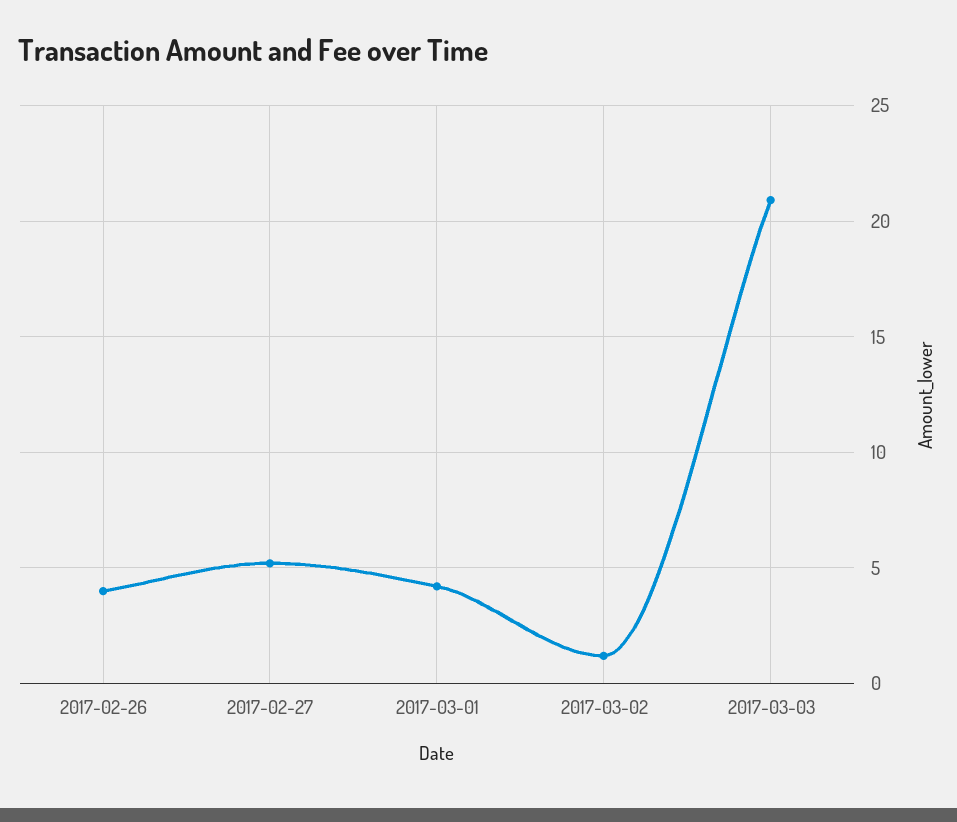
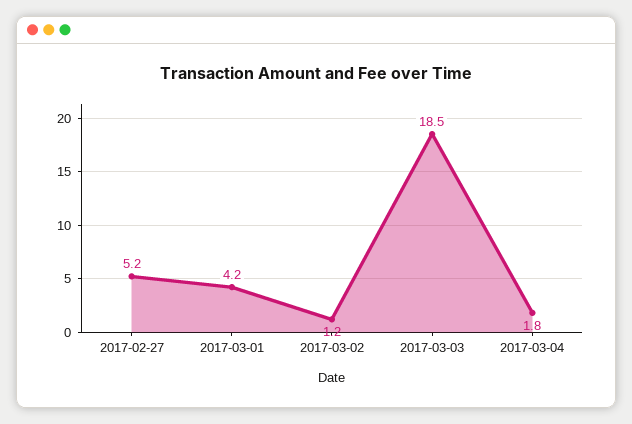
2017-02-26: 4 -> none
2017-03-03: 21 -> 18.5
2017-03-04: none -> 1.8

